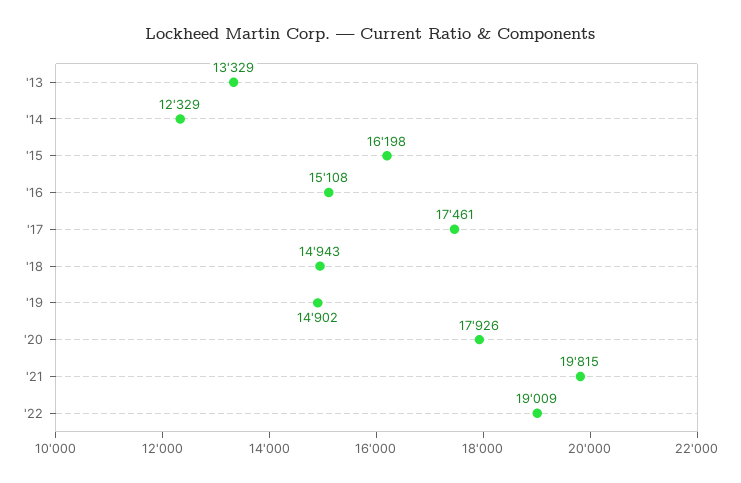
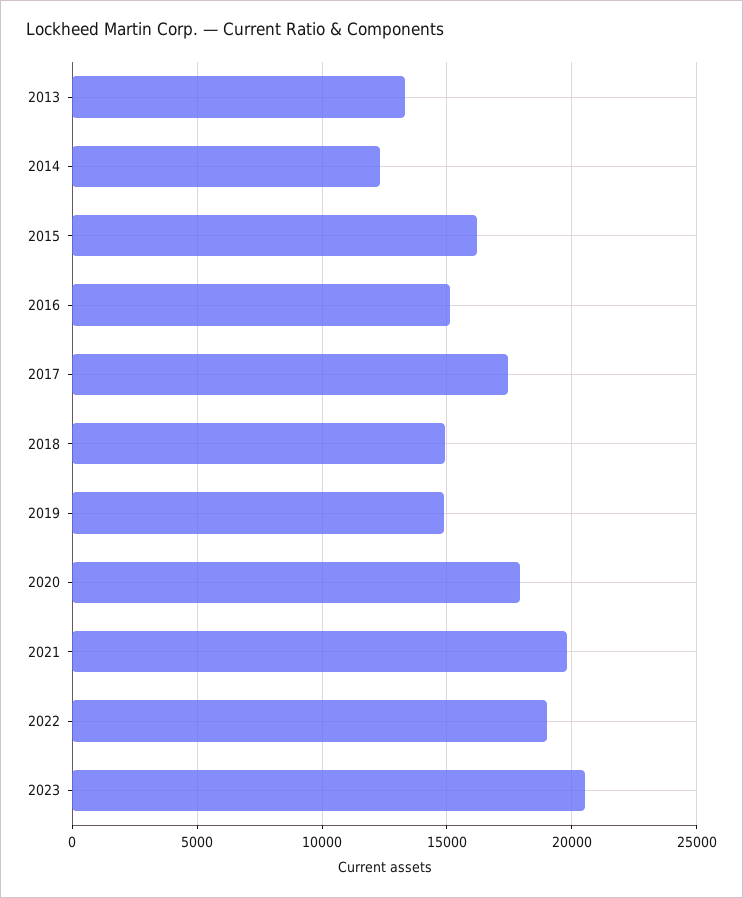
2023: none -> 20500

